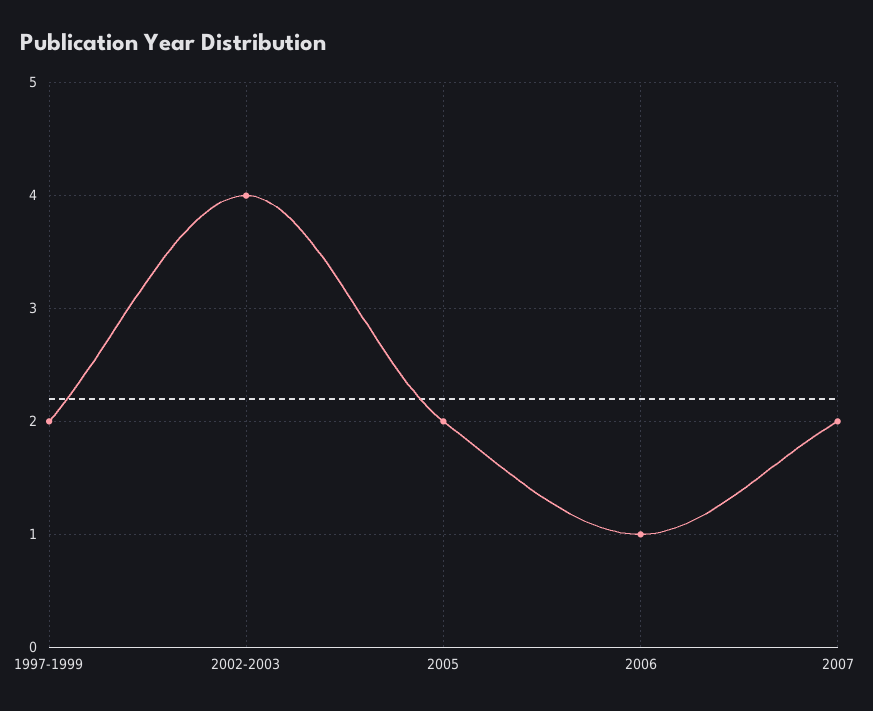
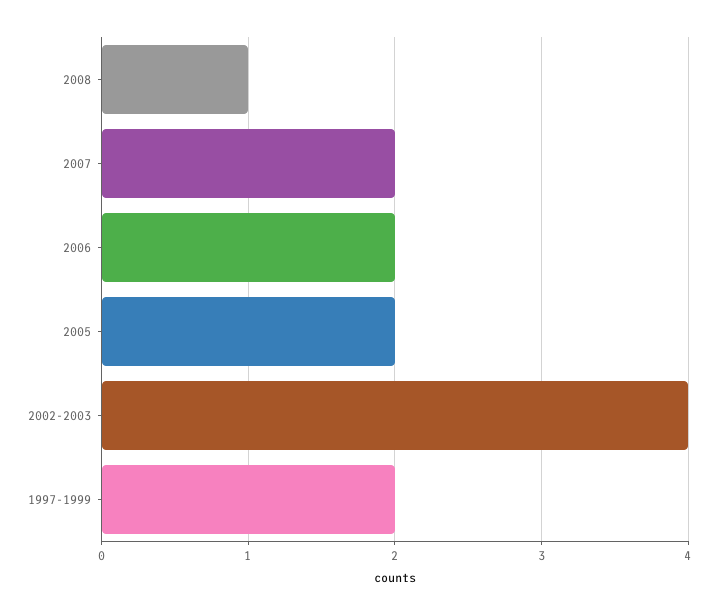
2006: 1 -> 2
2008: none -> 1

